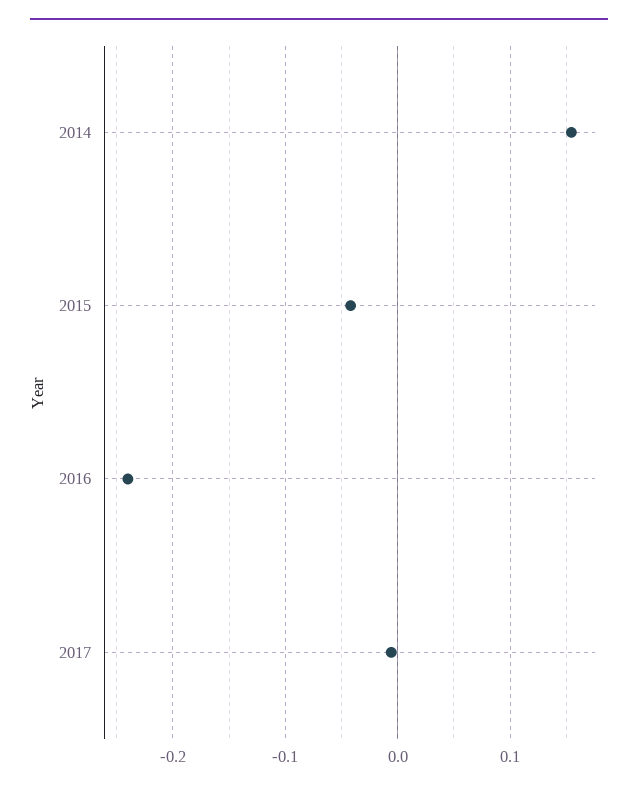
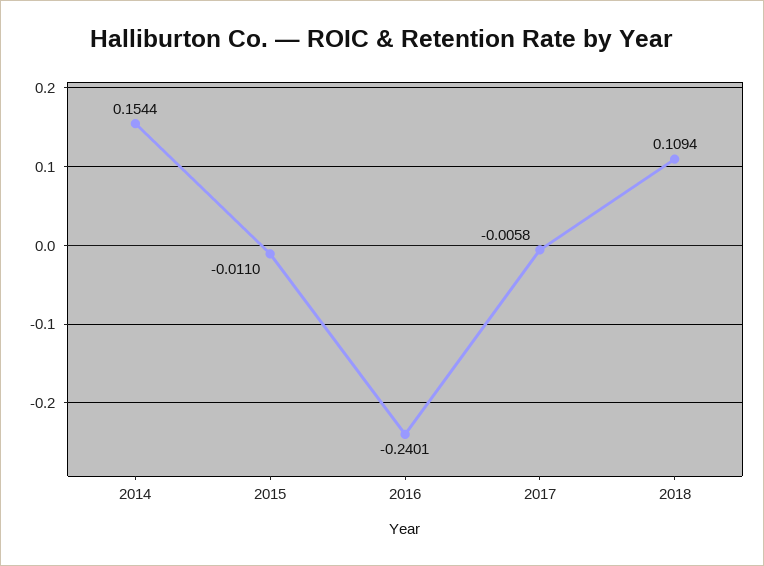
2015: -0.04 -> -0.011
2018: none -> 0.1094

